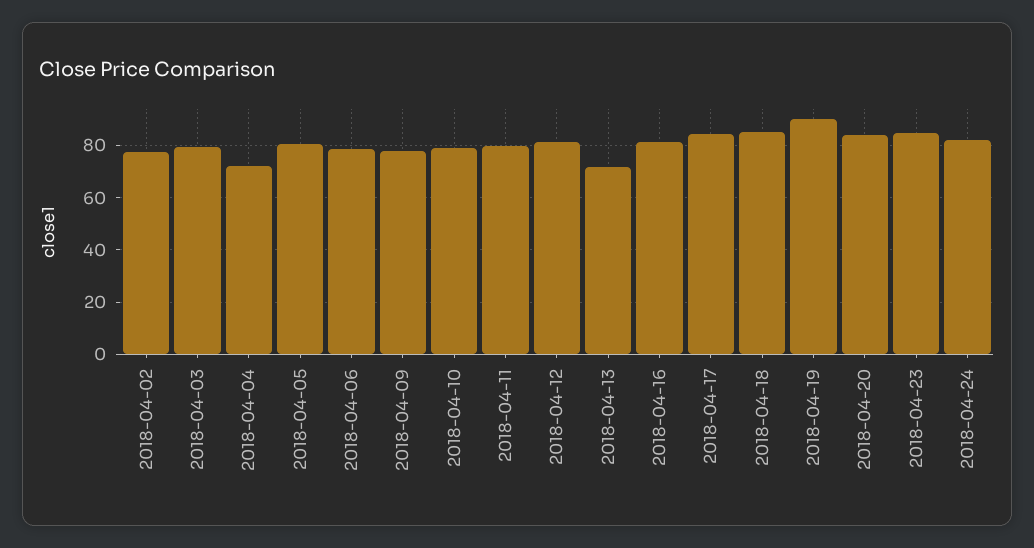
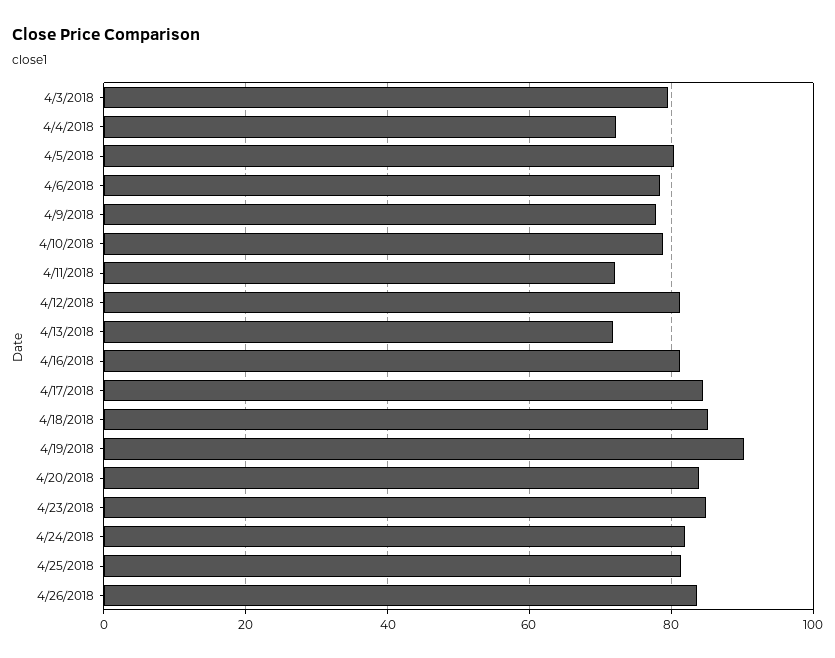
2018-04-02: 77.5 -> none
2018-04-11: 80 -> 72
4/25/2018: none -> 82
4/26/2018: none -> 84

